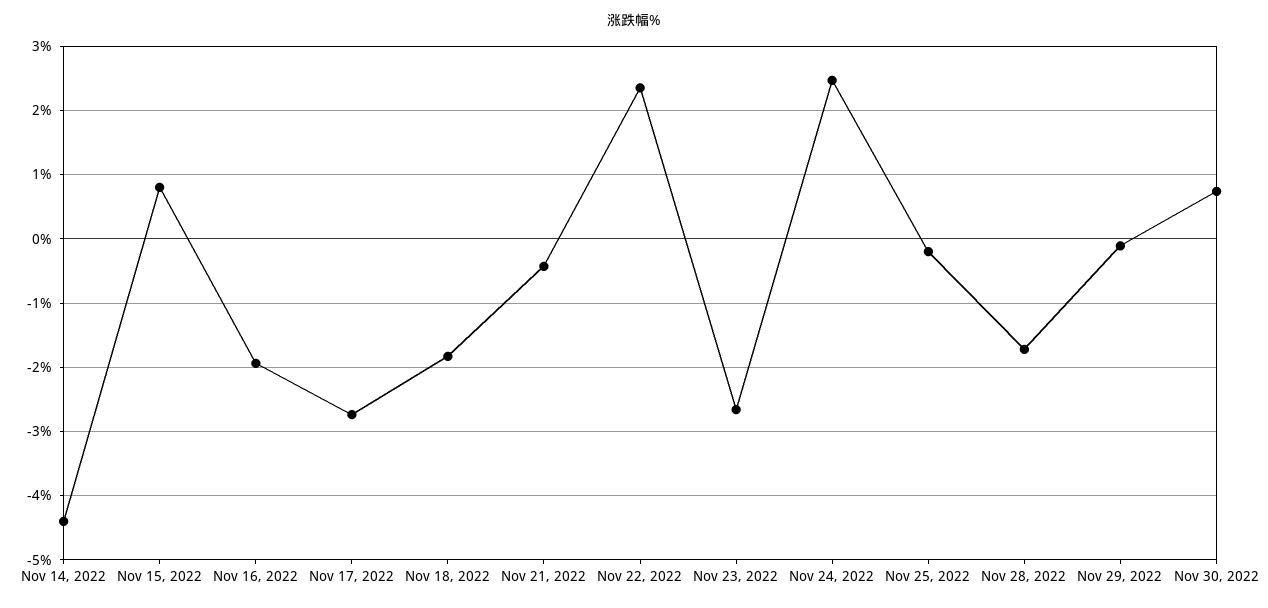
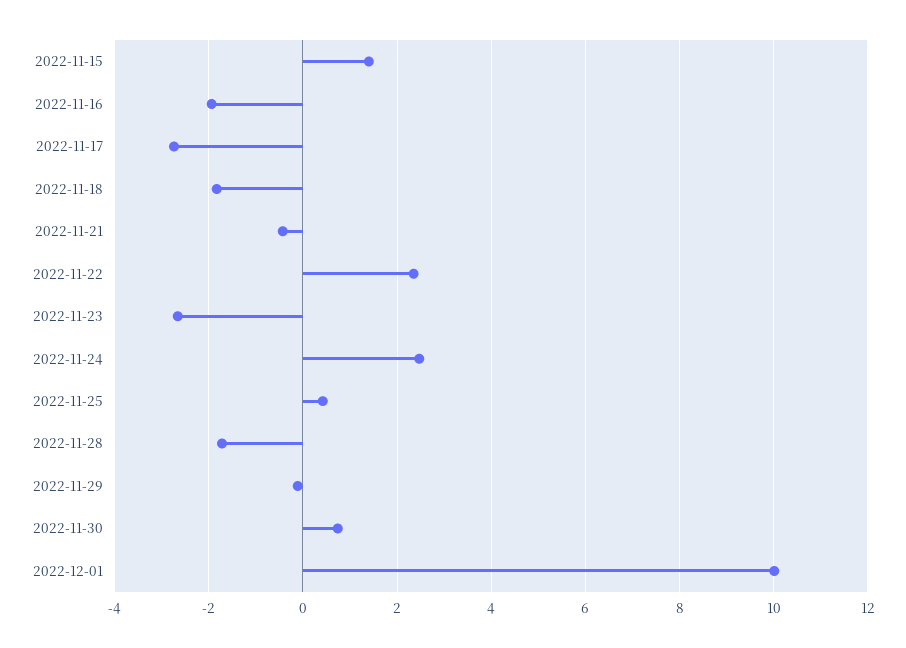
Nov 14, 2022: -4.4 -> none
Nov 15, 2022: 0.8 -> 1.4
Nov 25, 2022: -0.2 -> 0.4
2022-12-01: none -> 10

